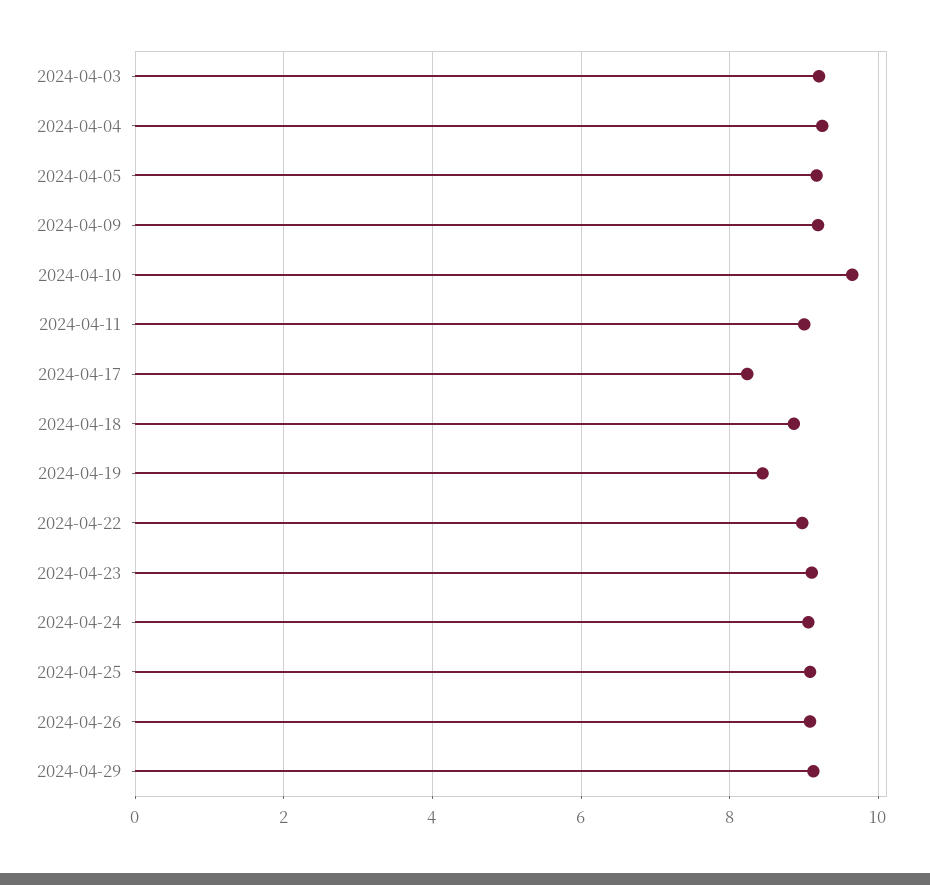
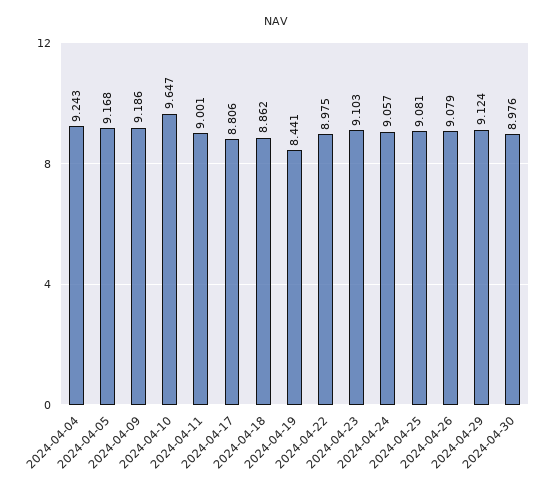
2024-04-03: 9.2 -> none
2024-04-17: 8.2 -> 8.806
2024-04-30: none -> 8.976

